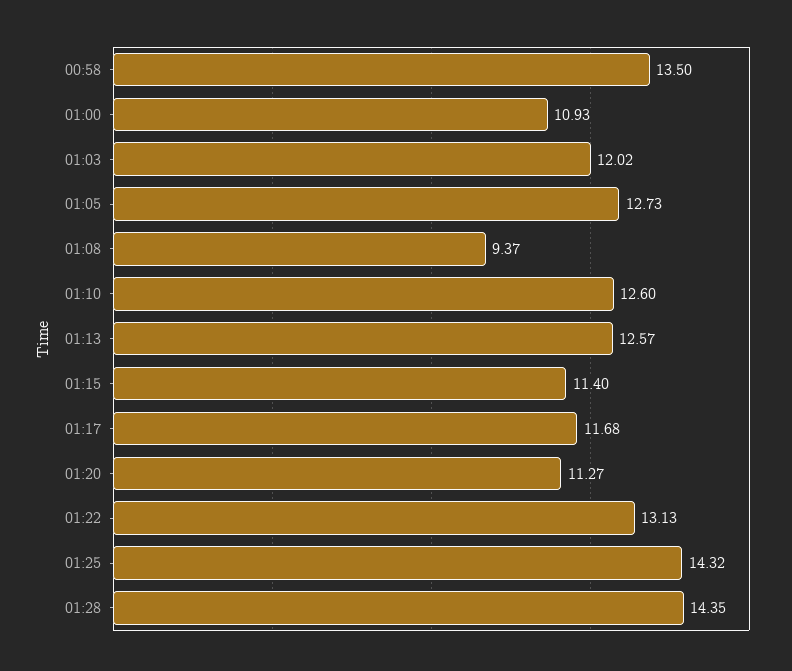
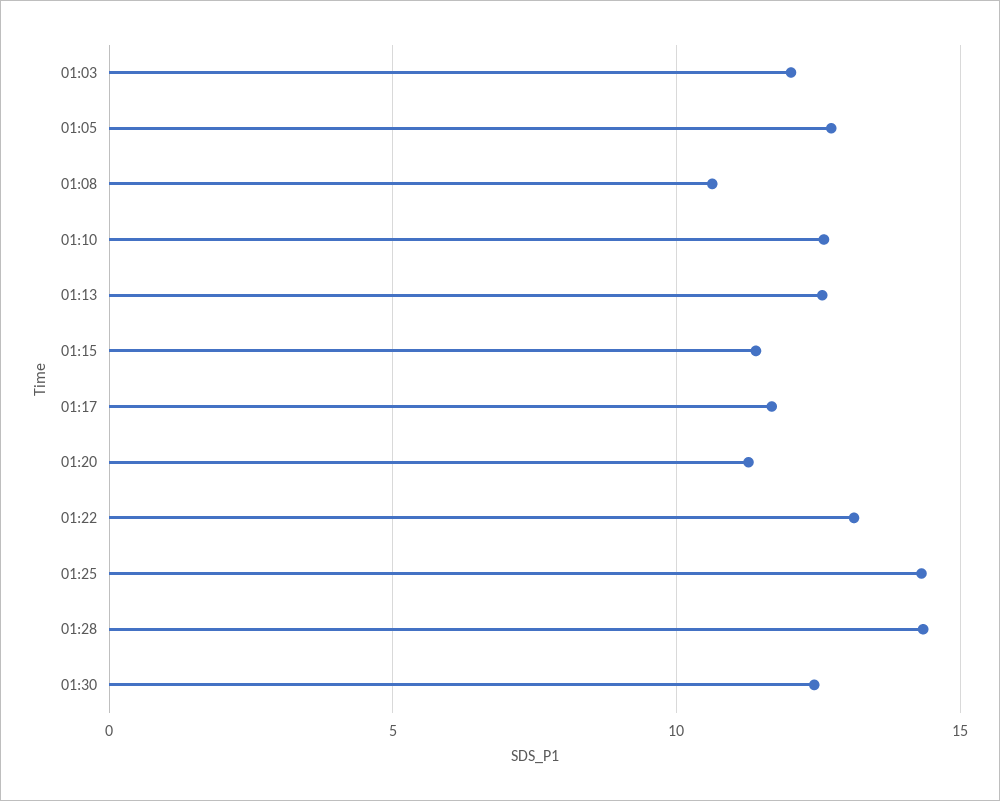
00:58: 13.5 -> none
01:00: 10.93 -> none
01:08: 9.37 -> 10.5
01:30: none -> 12.5

